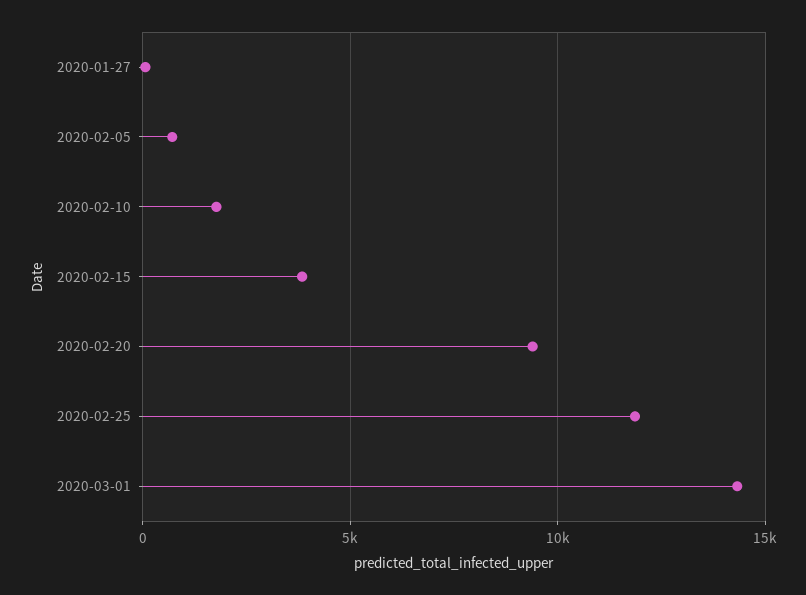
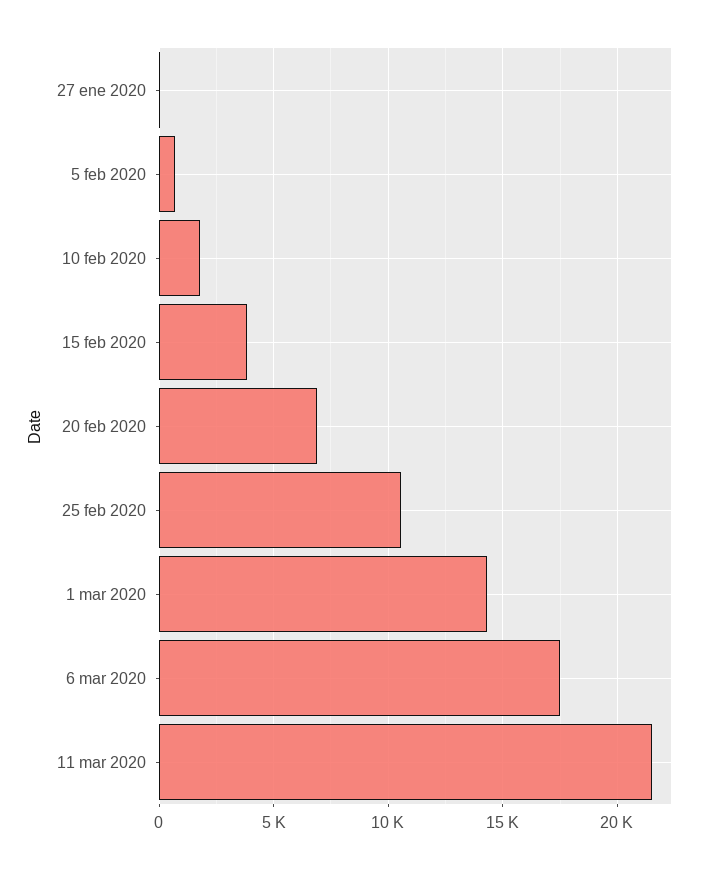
2020-02-20: 9500 -> 7000
2020-02-25: 12000 -> 10500
6 mar 2020: none -> 17500
11 mar 2020: none -> 21500

